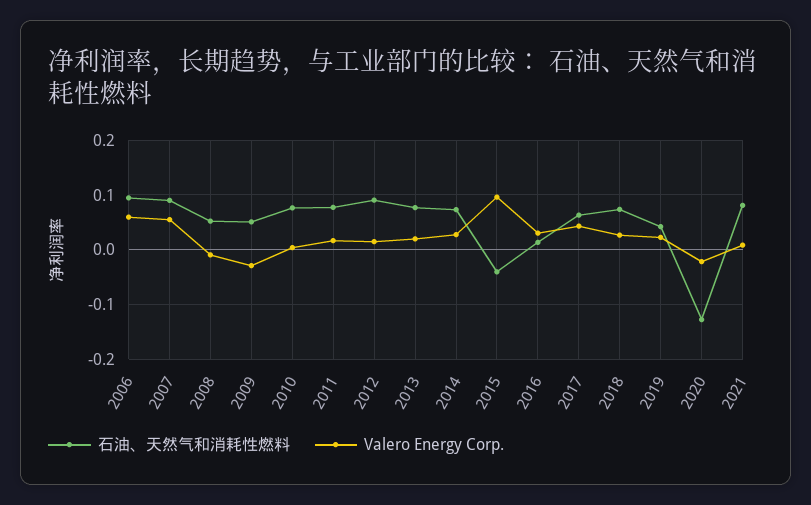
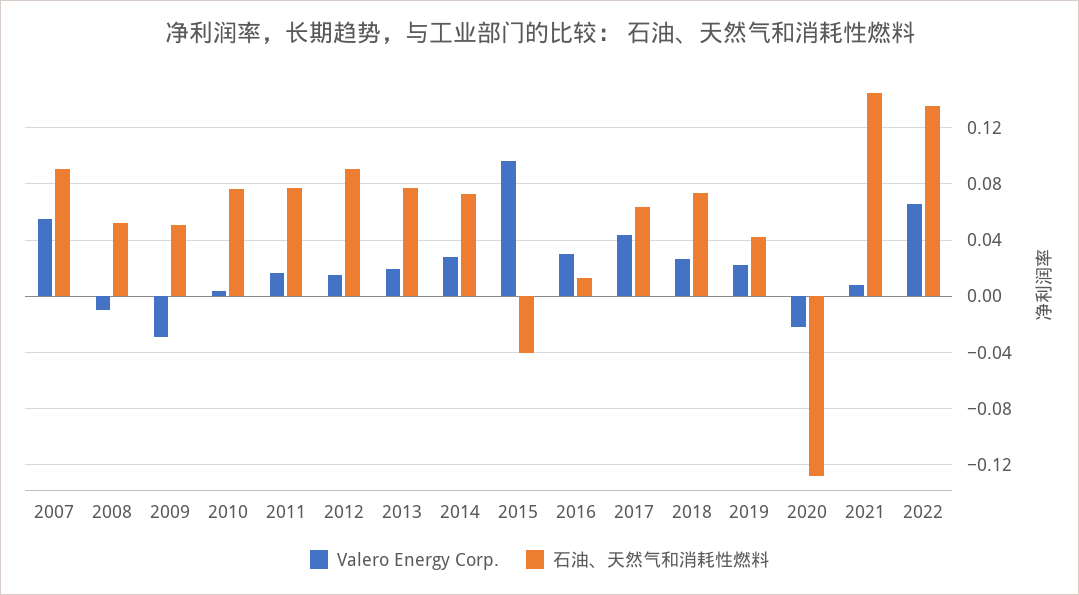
石油、天然气和消耗性燃料, 2006: 0.1 -> none
Valero Energy Corp., 2006: 0.06 -> none
石油、天然气和消耗性燃料, 2021: 0.08 -> 0.145
Valero Energy Corp., 2022: none -> 0.065
石油、天然气和消耗性燃料, 2022: none -> 0.135

